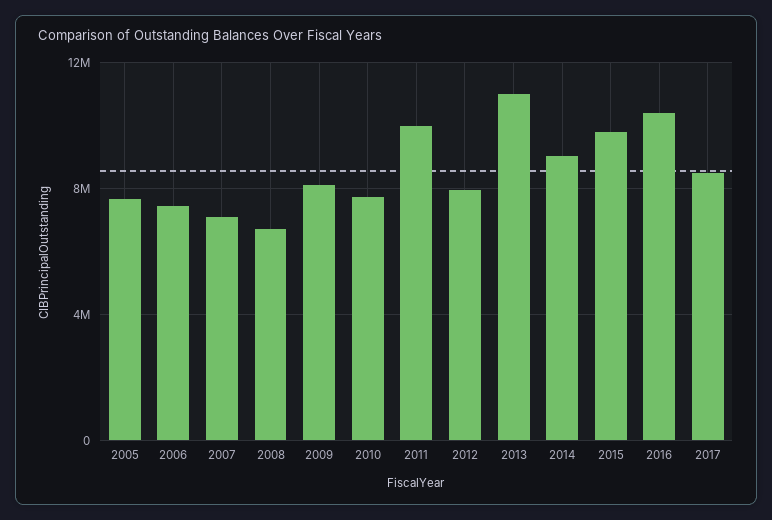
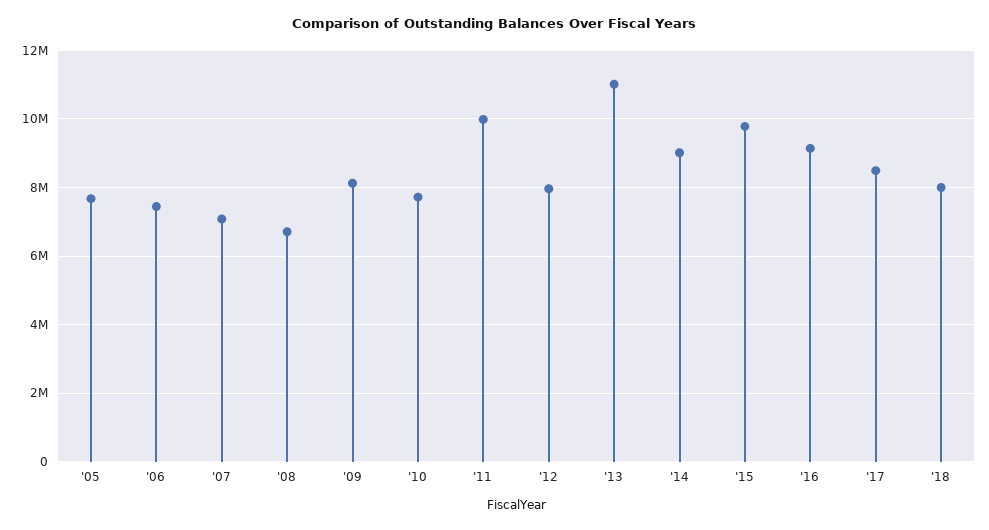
2016: 10500000 -> 9200000
'18: none -> 8000000

